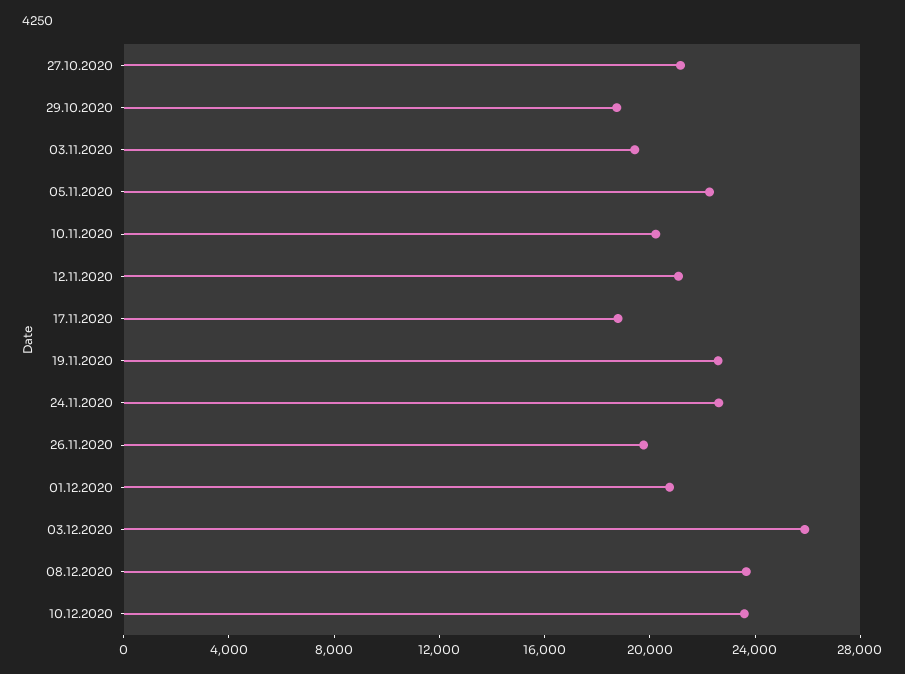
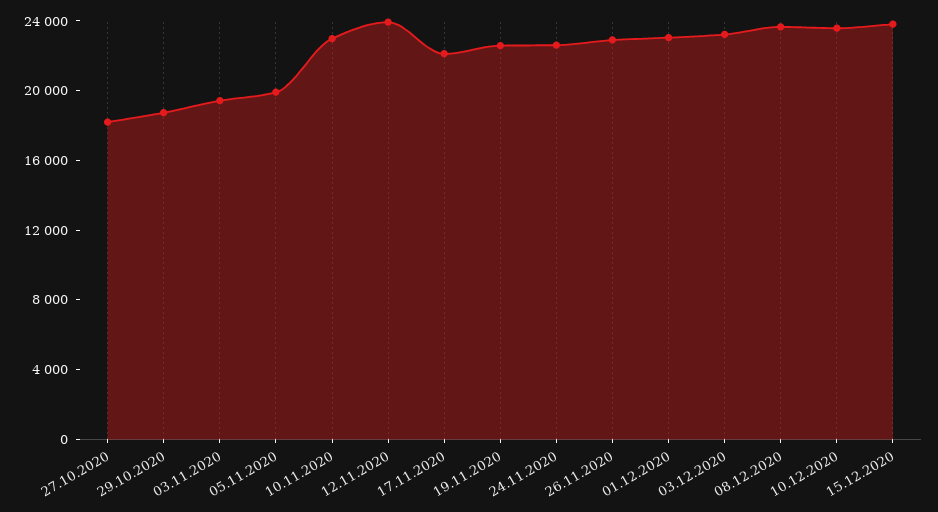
27.10.2020: 21000 -> 18000
05.11.2020: 22000 -> 20000
10.11.2020: 20000 -> 23000
12.11.2020: 21000 -> 24000
17.11.2020: 19000 -> 22000
26.11.2020: 20000 -> 23000
01.12.2020: 21000 -> 23000
03.12.2020: 26000 -> 23000
15.12.2020: none -> 24000

